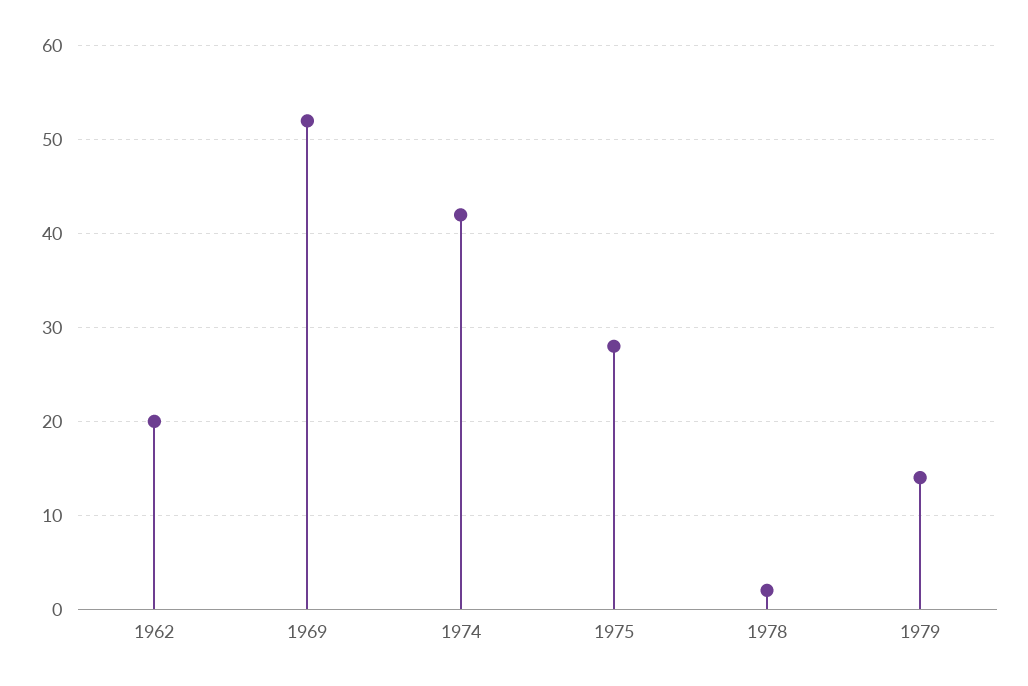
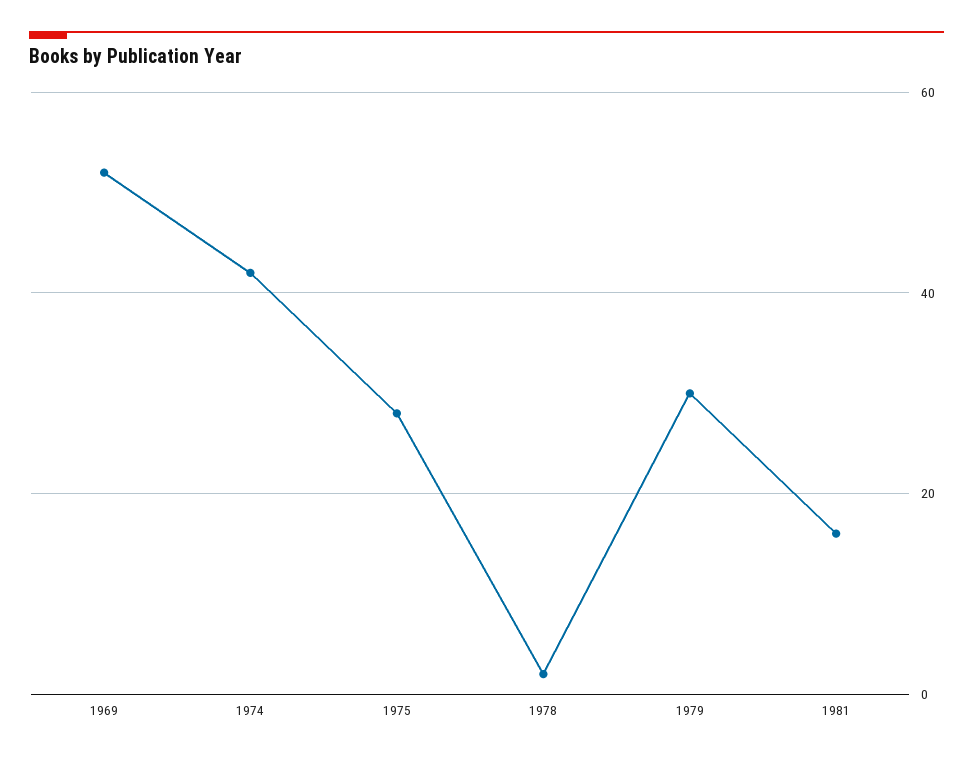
1962: 20 -> none
1979: 14 -> 30
1981: none -> 15

